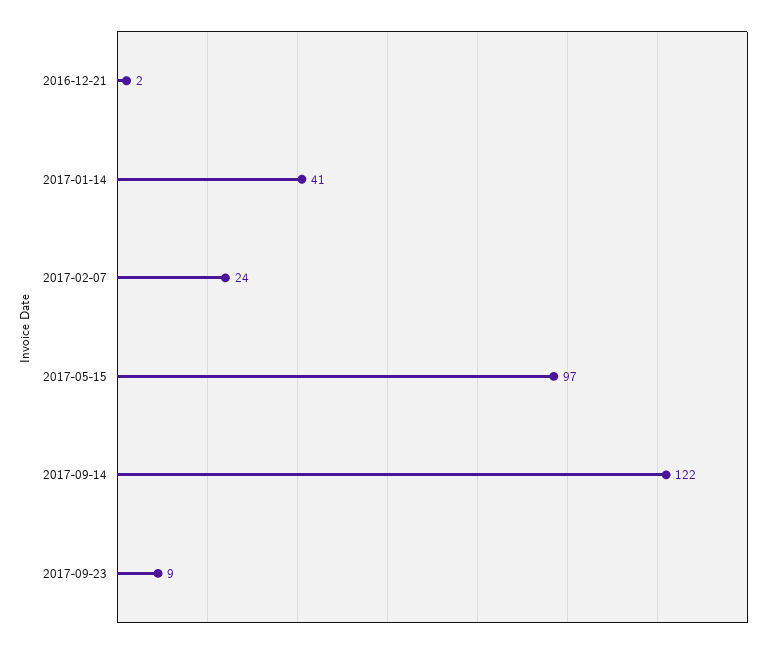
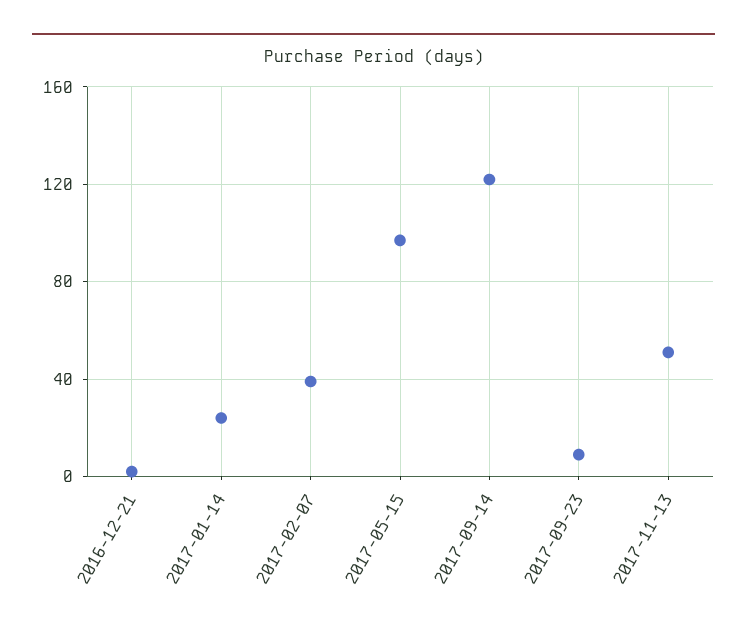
2017-01-14: 41 -> 25
2017-02-07: 24 -> 40
2017-11-13: none -> 50

